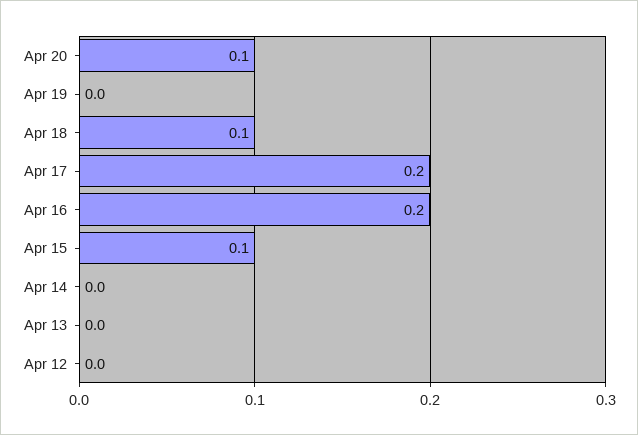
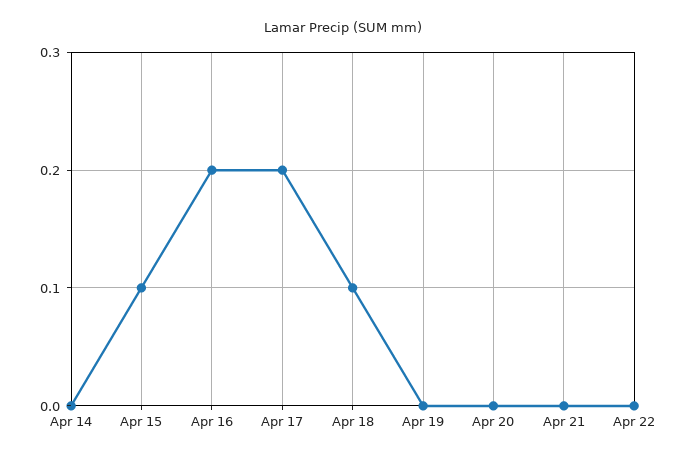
Apr 20: 0.1 -> 0
Apr 13: 0 -> none
Apr 12: 0 -> none
Apr 21: none -> 0
Apr 22: none -> 0

